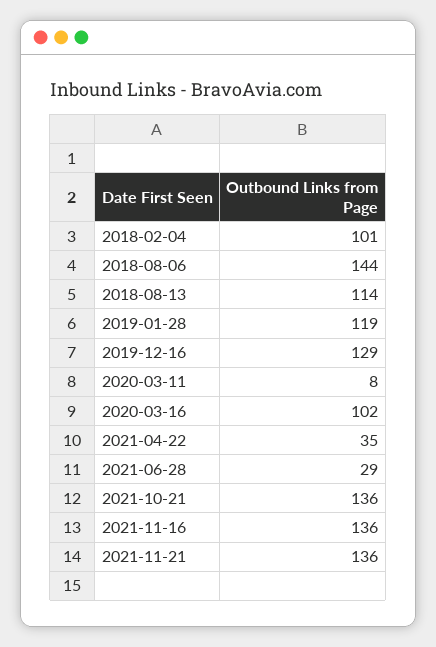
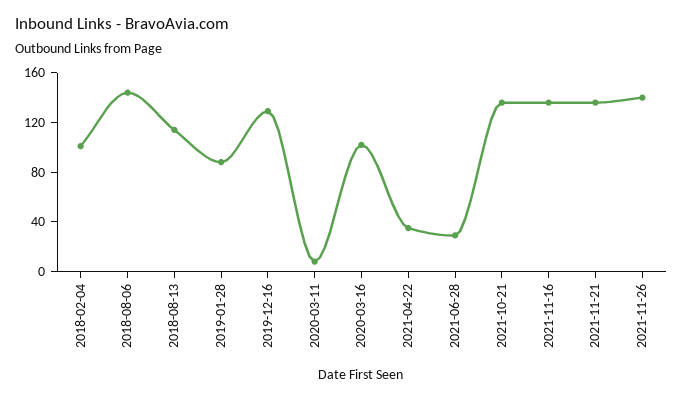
2019-01-28: 119 -> 90
2021-11-26: none -> 140

